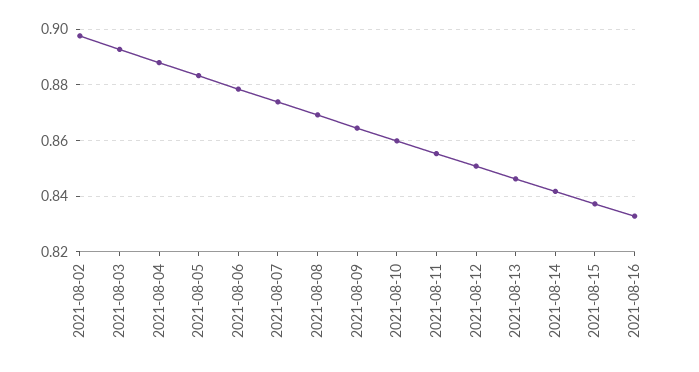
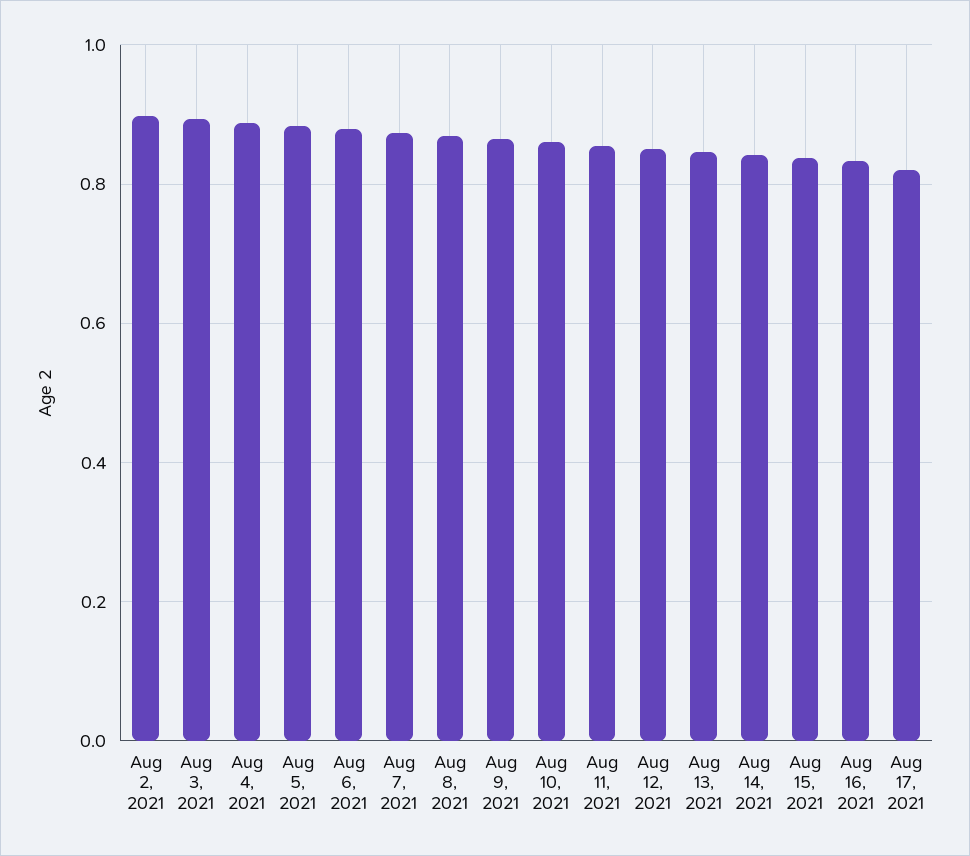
Aug 17, 2021: none -> 0.82

